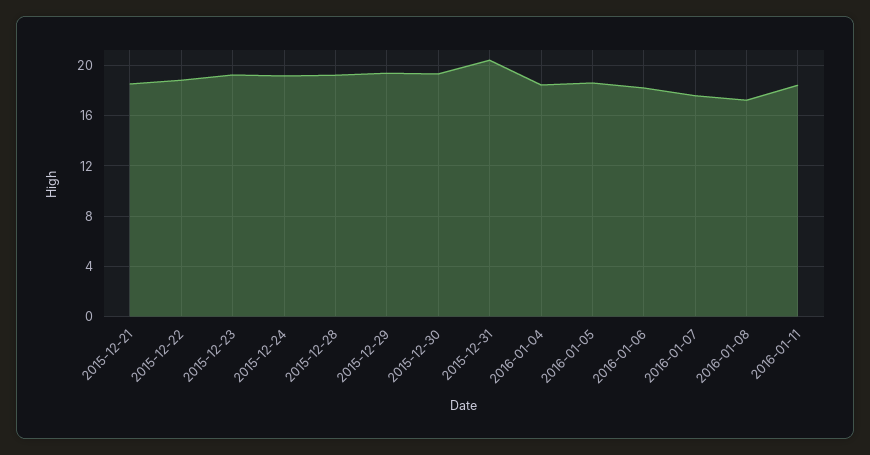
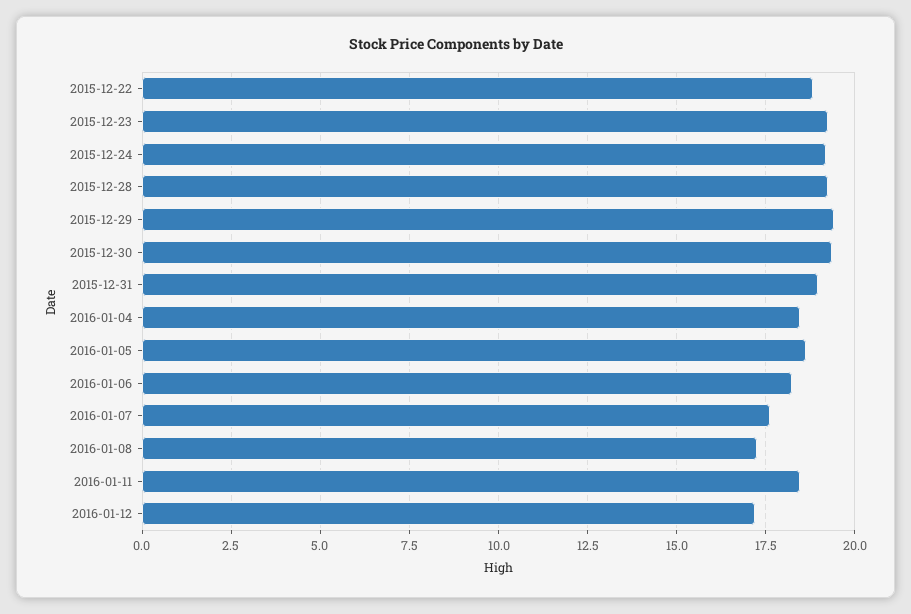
2015-12-21: 18.5 -> none
2015-12-31: 20.5 -> 19
2016-01-12: none -> 17.25

